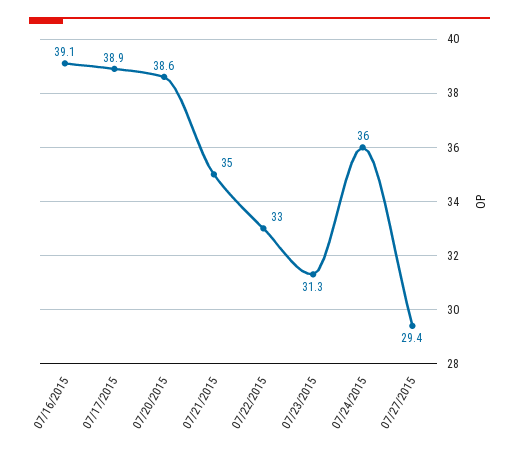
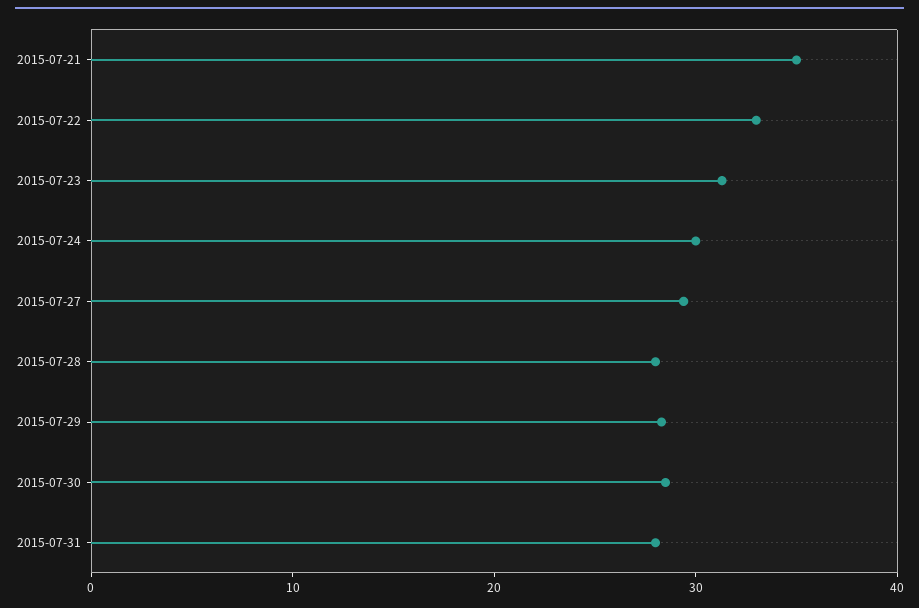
07/16/2015: 39.1 -> none
07/17/2015: 38.9 -> none
07/20/2015: 38.6 -> none
07/24/2015: 36 -> 30
2015-07-28: none -> 28
2015-07-29: none -> 28
2015-07-30: none -> 28
2015-07-31: none -> 28

